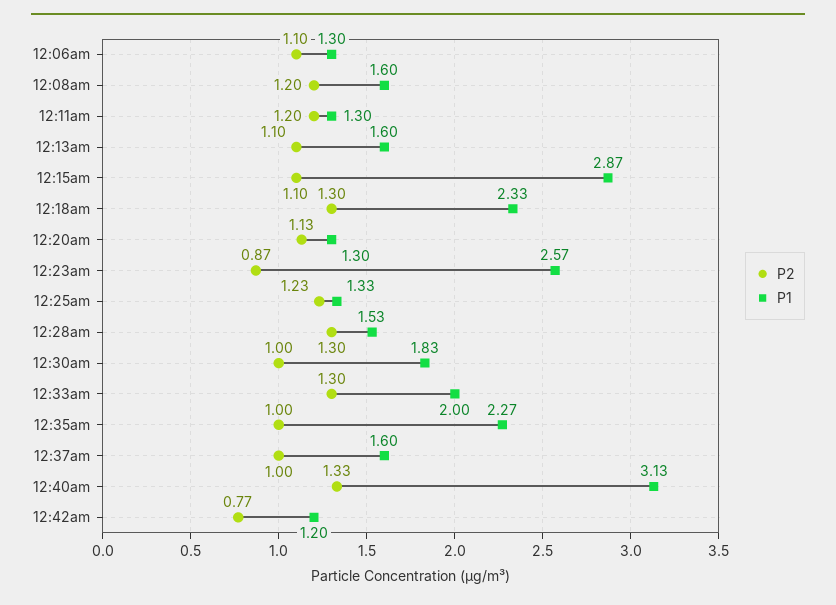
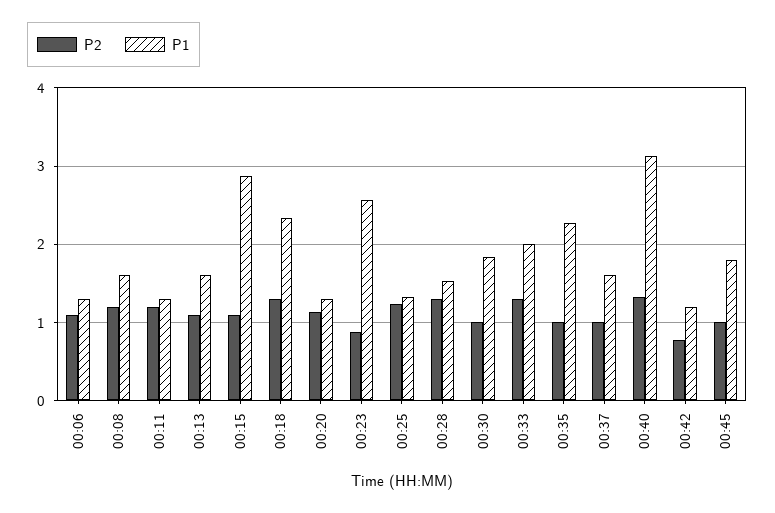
P2, 00:45: none -> 1
P1, 00:45: none -> 1.8

